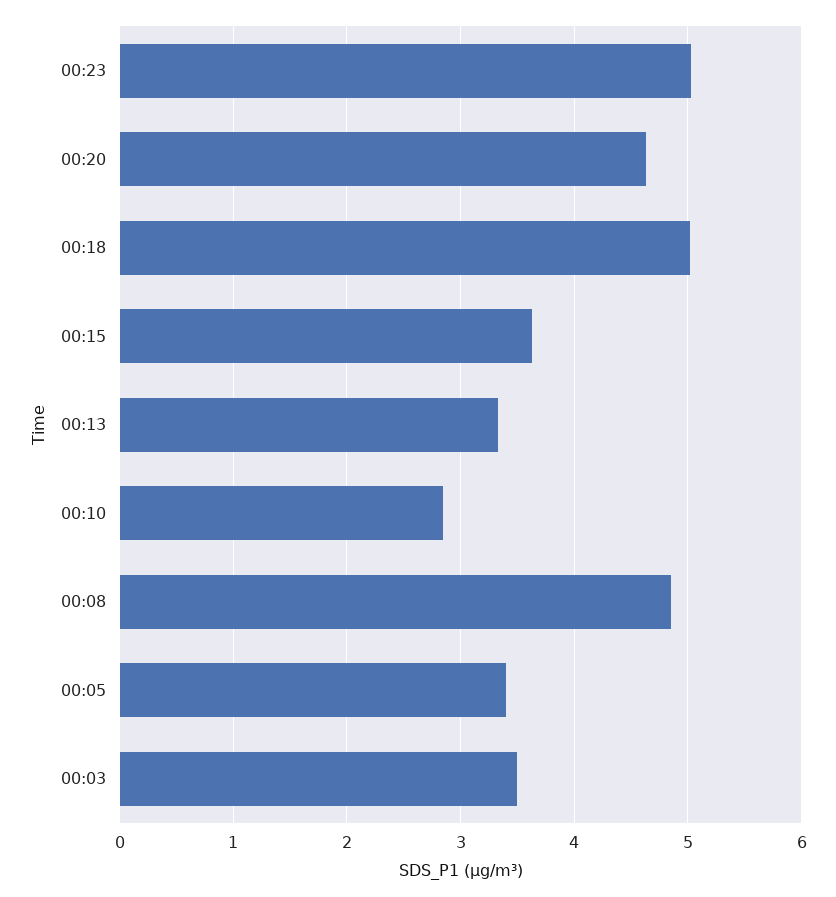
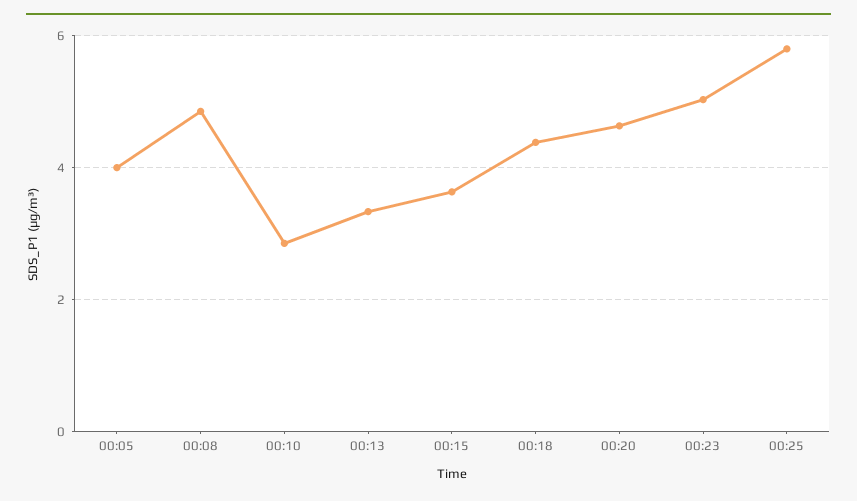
00:18: 5 -> 4.4
00:05: 3.4 -> 4
00:03: 3.5 -> none
00:25: none -> 5.8

